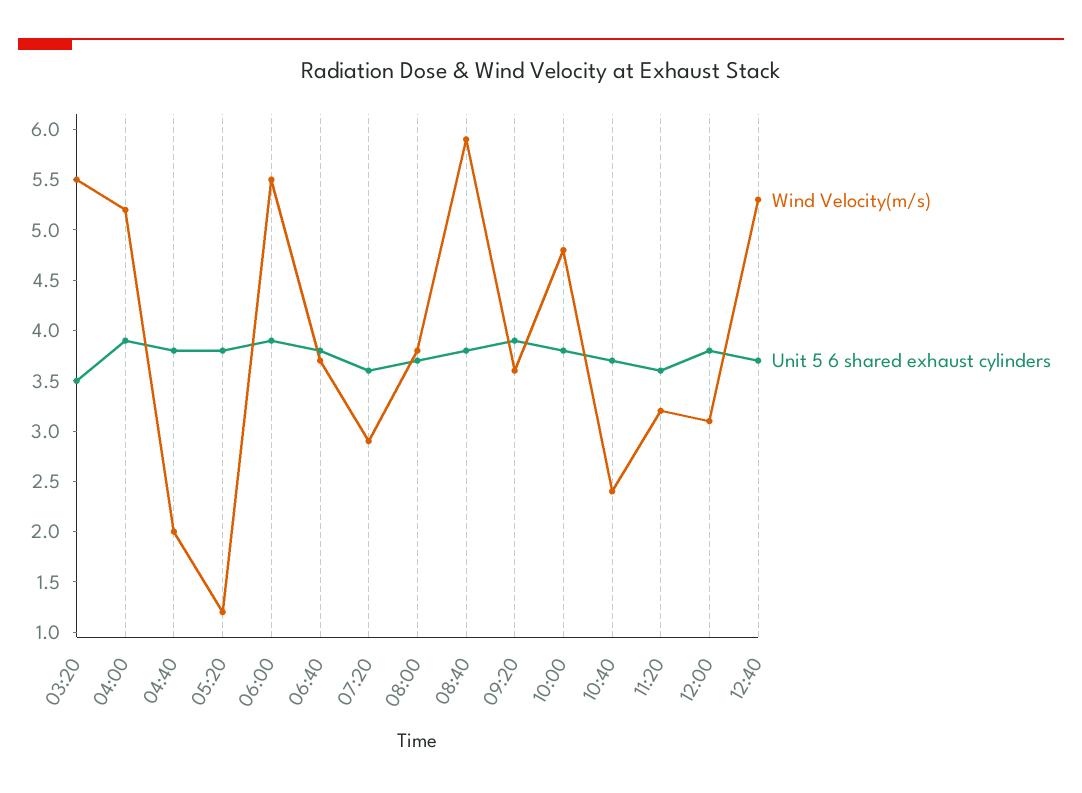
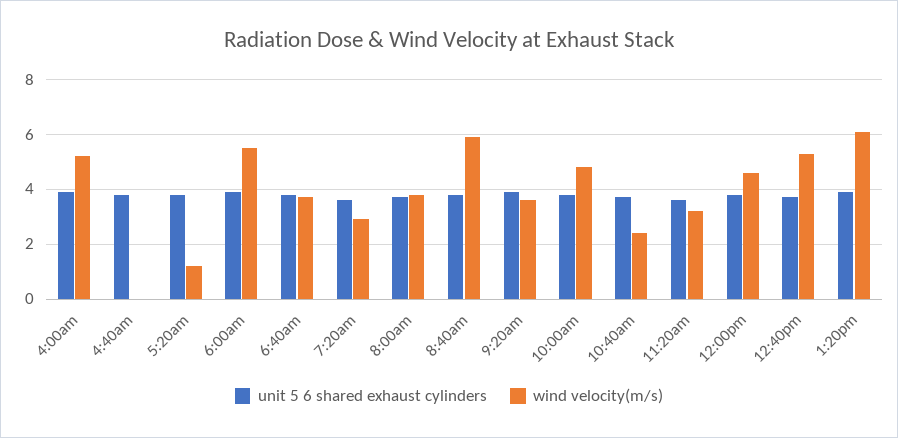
Wind Velocity(m/s), 03:20: 5.5 -> none
Unit 5 6 shared exhaust cylinders, 03:20: 3.5 -> none
Wind Velocity(m/s), 04:40: 2 -> 0
Wind Velocity(m/s), 12:00: 3.1 -> 4.5
Unit 5 6 shared exhaust cylinders, 1:20pm: none -> 4
Wind Velocity(m/s), 1:20pm: none -> 6

